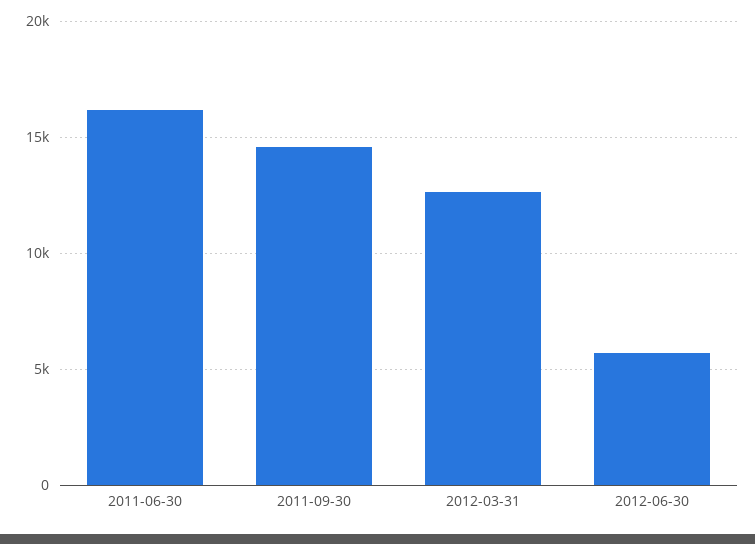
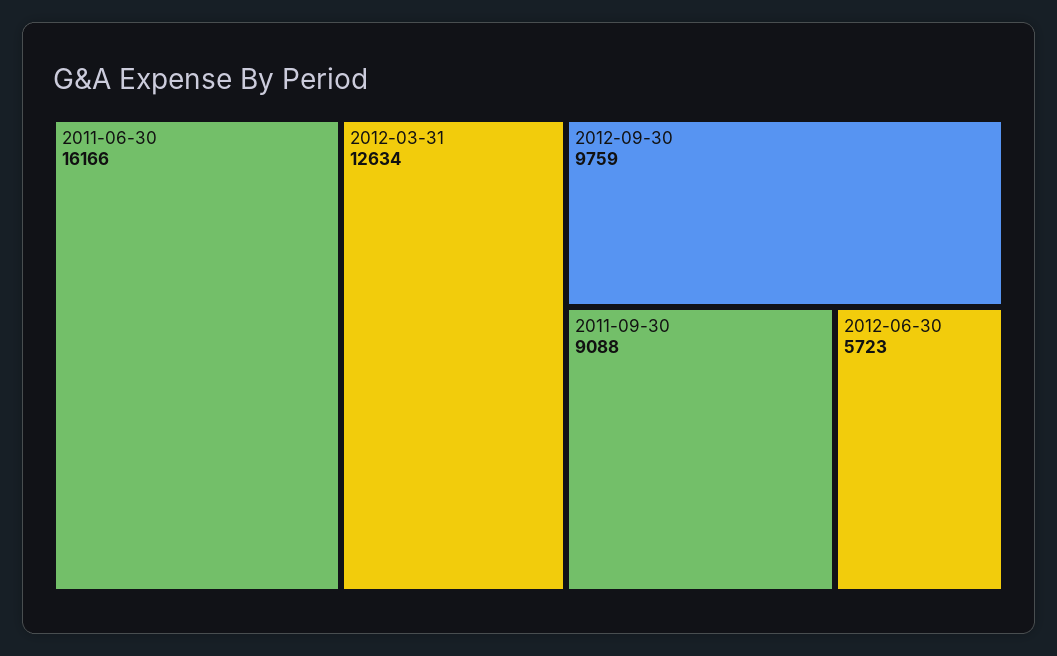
2011-09-30: 14500 -> 9088
2012-09-30: none -> 9759

